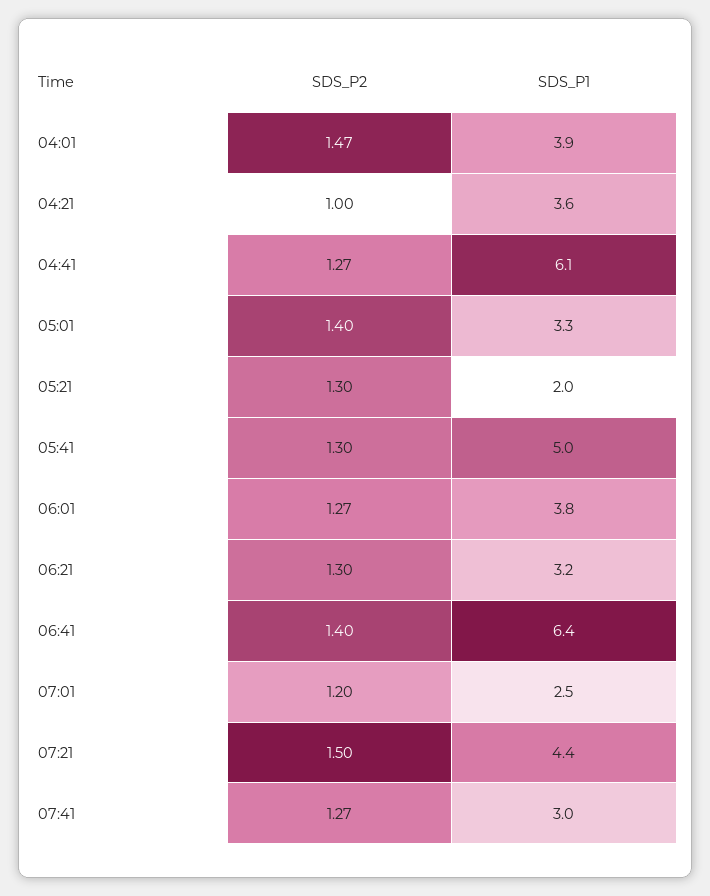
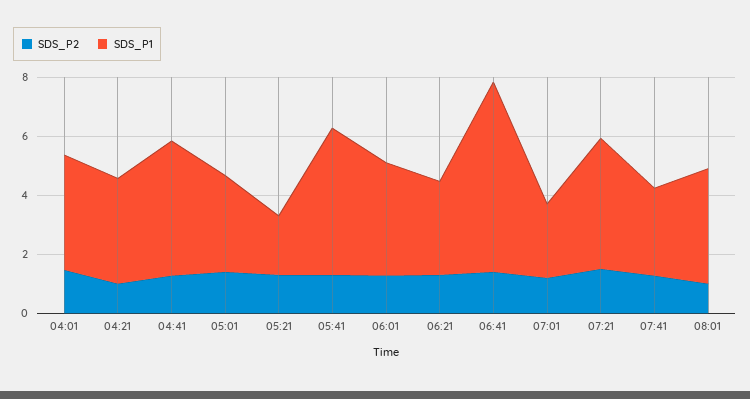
SDS_P1, 04:41: 6.1 -> 4.5
SDS_P2, 08:01: none -> 1
SDS_P1, 08:01: none -> 4

